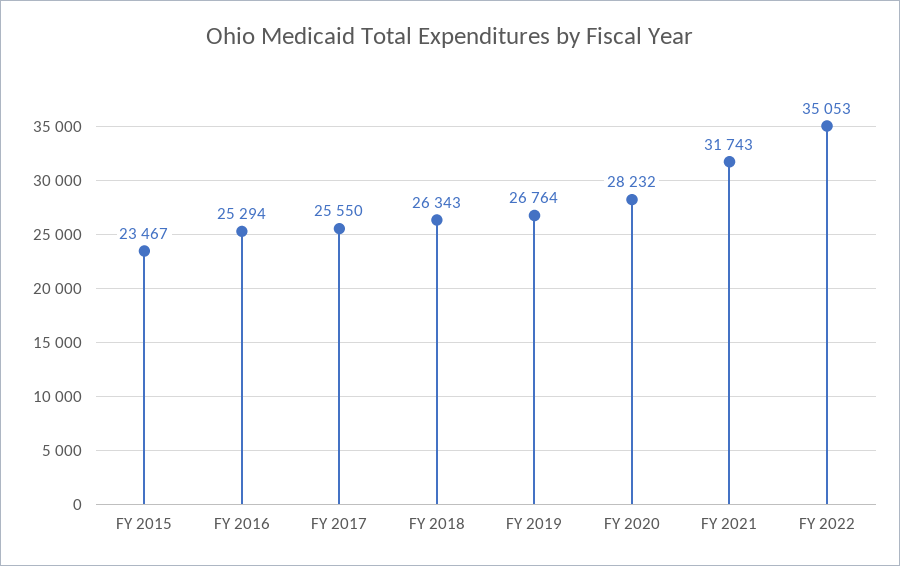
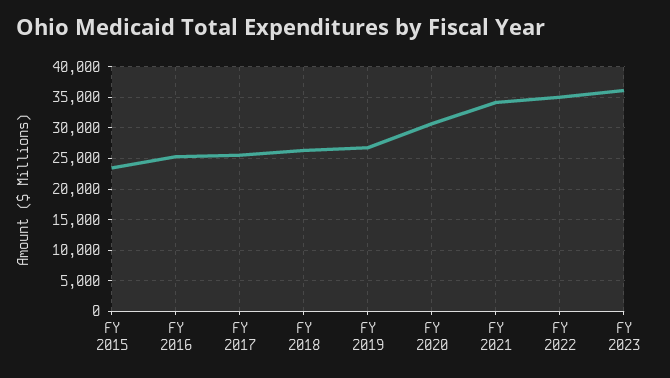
FY 2020: 28232 -> 31000
FY 2021: 31743 -> 34000
FY 2023: none -> 36000

